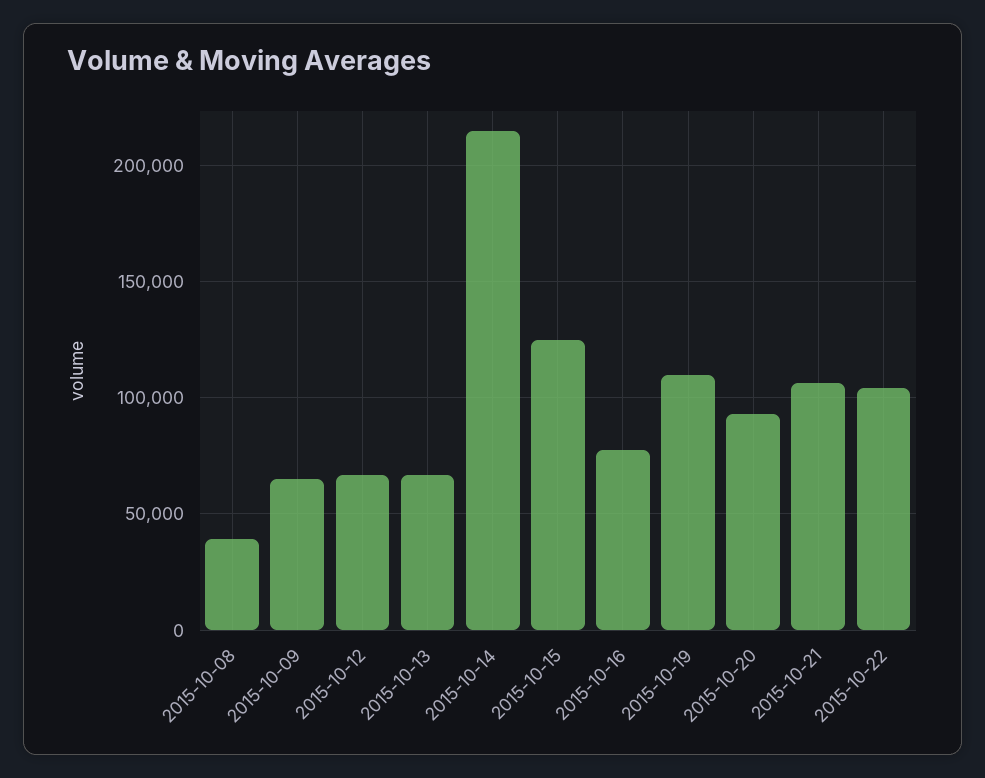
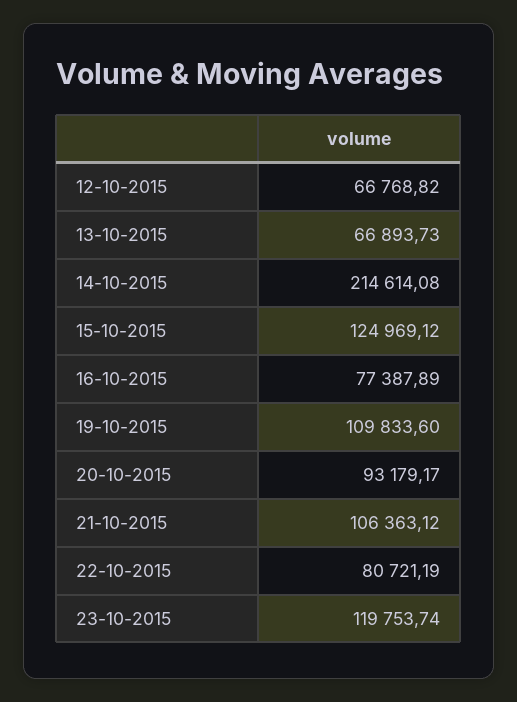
2015-10-08: 40000 -> none
2015-10-09: 65000 -> none
2015-10-22: 105000 -> 80721.19
23-10-2015: none -> 119753.74

